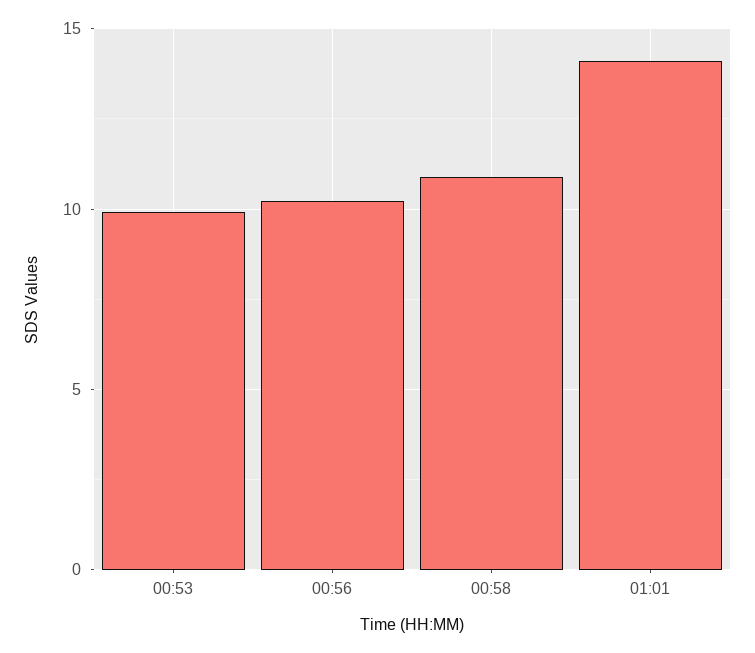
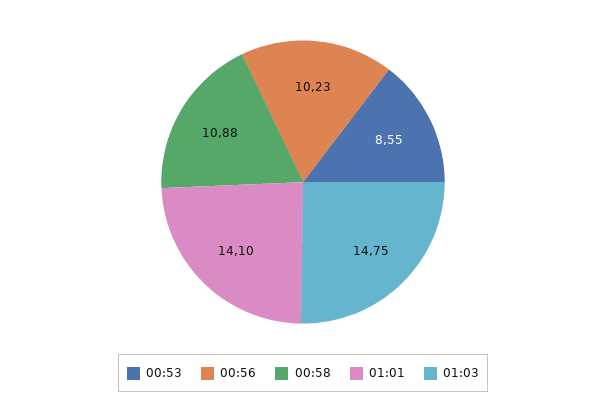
00:53: 10 -> 8.55
01:03: none -> 14.75

